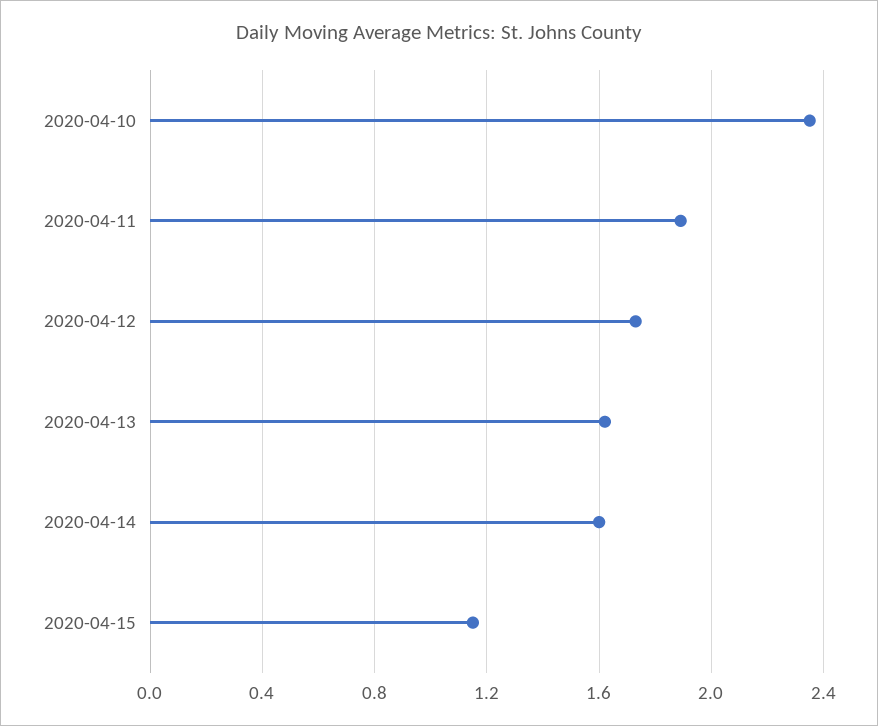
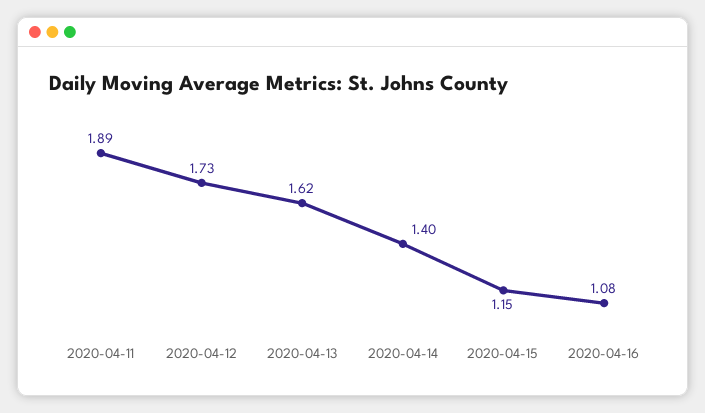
2020-04-10: 2.35 -> none
2020-04-14: 1.6 -> 1.4
2020-04-16: none -> 1.08

